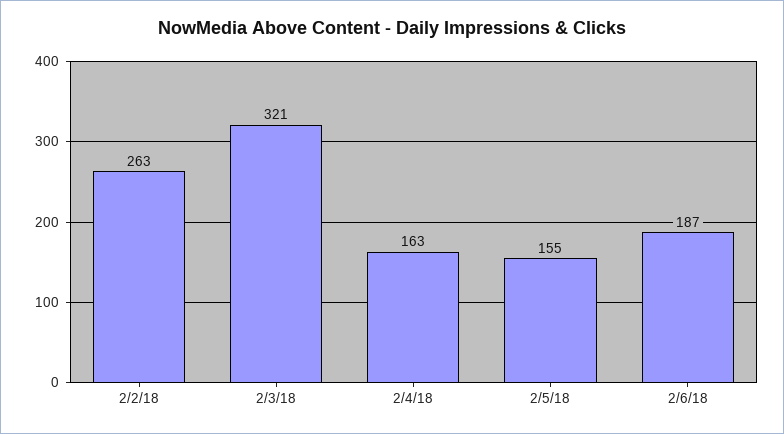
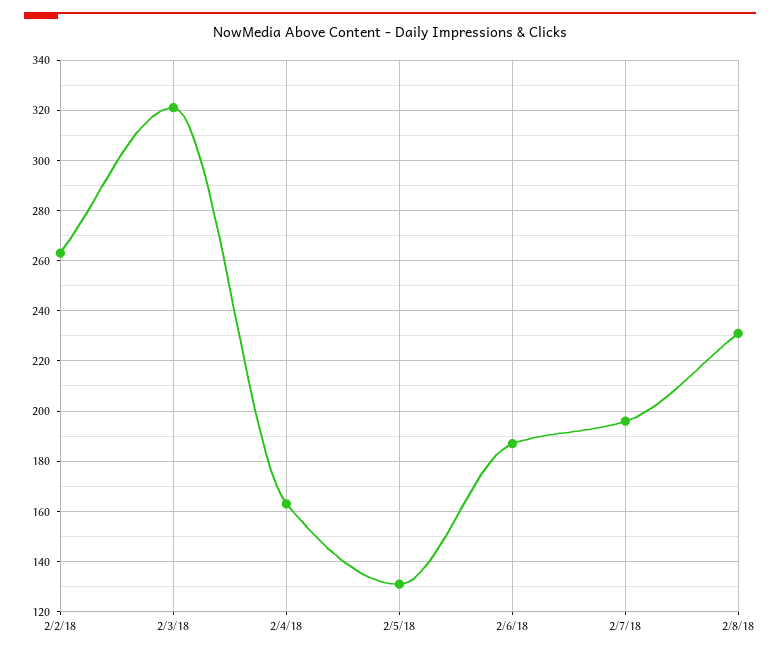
2/5/18: 155 -> 130
2/7/18: none -> 195
2/8/18: none -> 230

